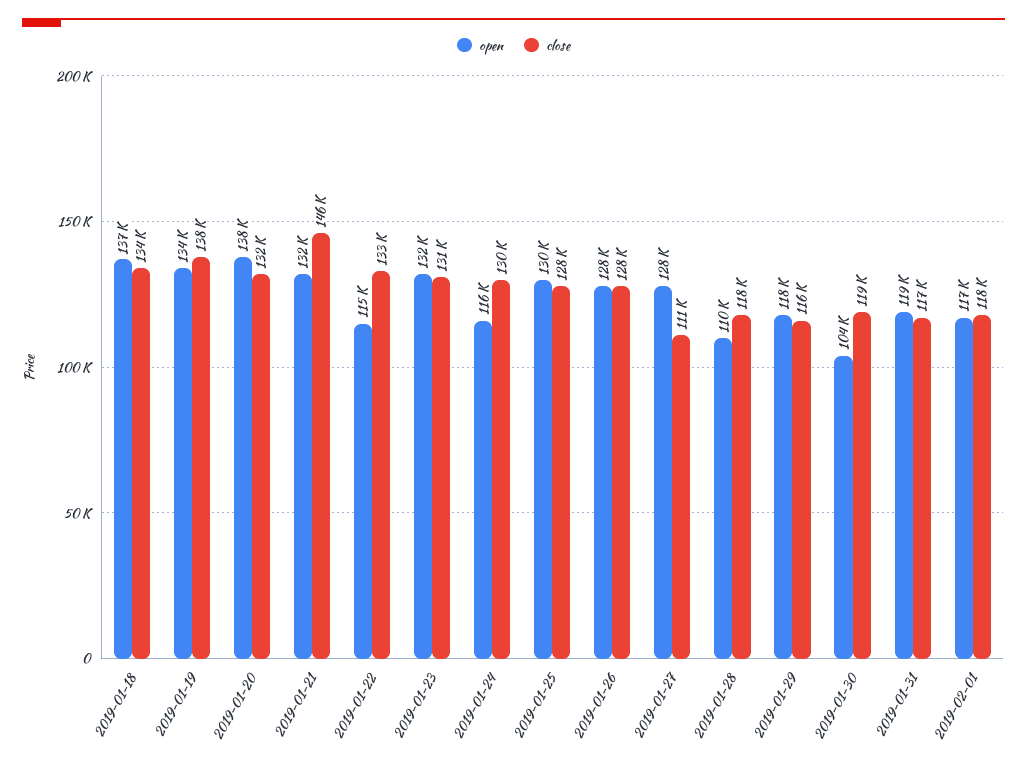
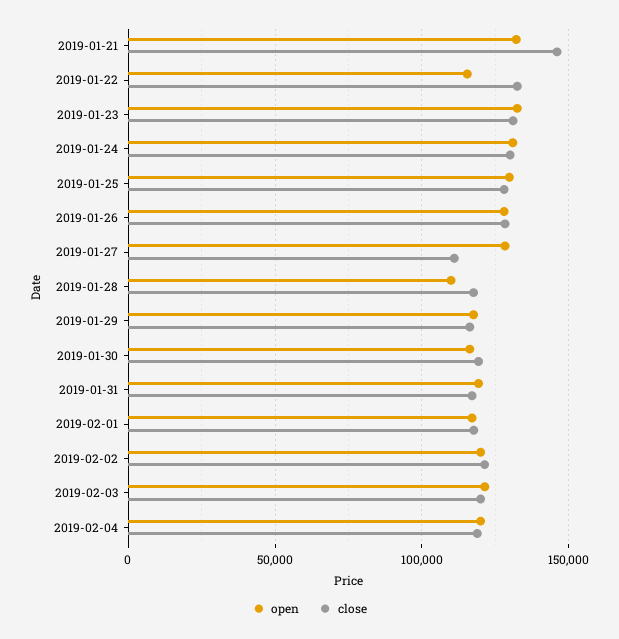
open, 2019-01-18: 137000 -> none
close, 2019-01-18: 134000 -> none
open, 2019-01-19: 134000 -> none
close, 2019-01-19: 138000 -> none
open, 2019-01-20: 138000 -> none
close, 2019-01-20: 132000 -> none
open, 2019-01-24: 116000 -> 130000
open, 2019-01-30: 104000 -> 115000
open, 2019-02-02: none -> 120000
close, 2019-02-02: none -> 120000
open, 2019-02-03: none -> 120000
close, 2019-02-03: none -> 120000
open, 2019-02-04: none -> 120000
close, 2019-02-04: none -> 120000

